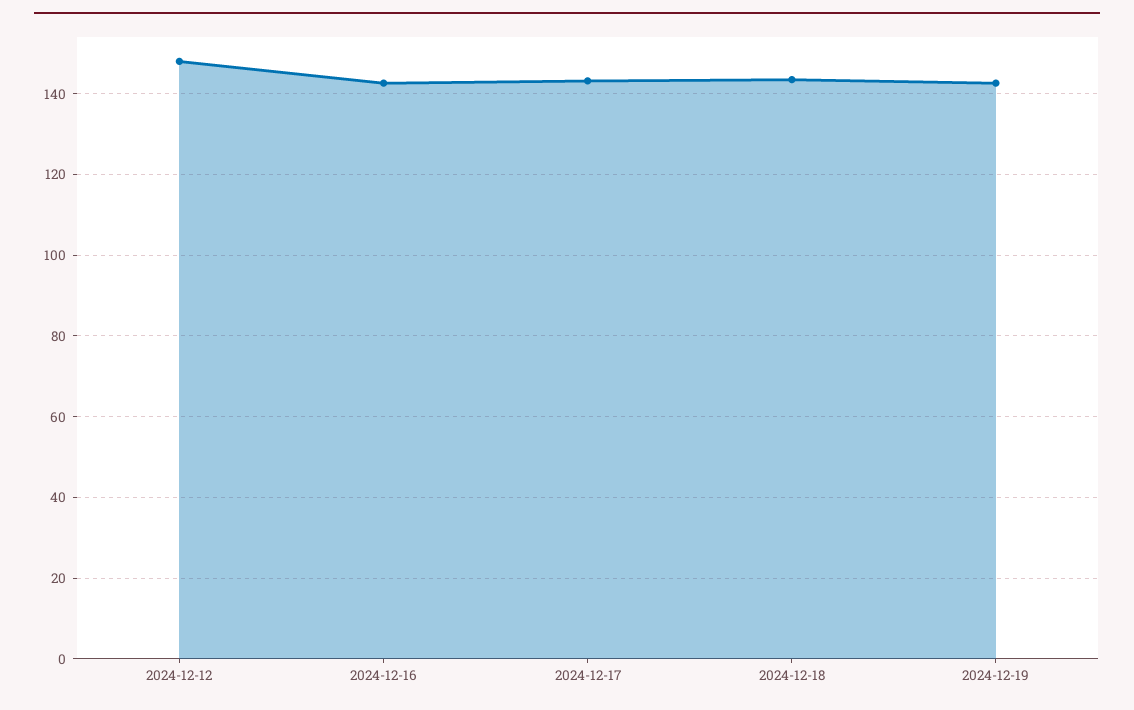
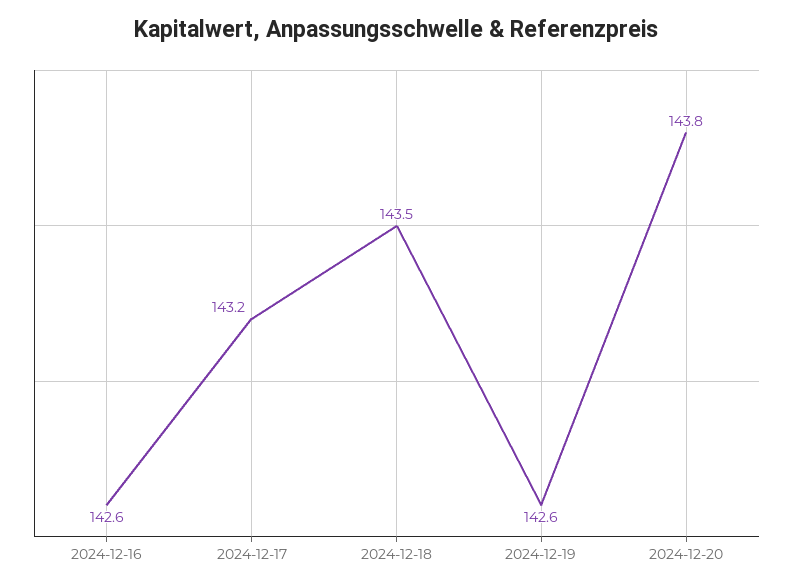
2024-12-12: 148 -> none
2024-12-20: none -> 143.8

